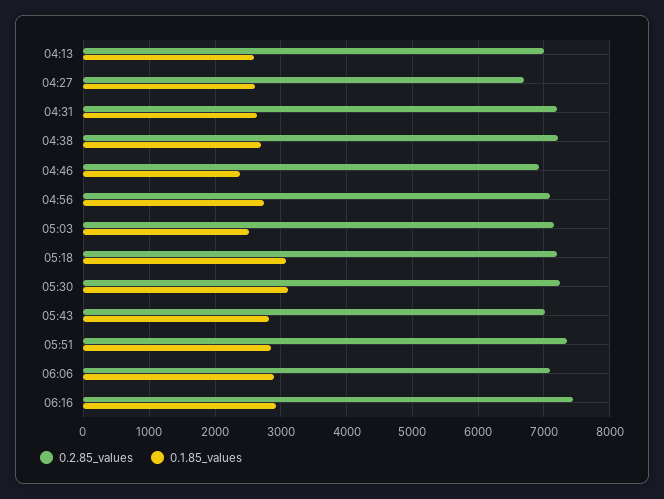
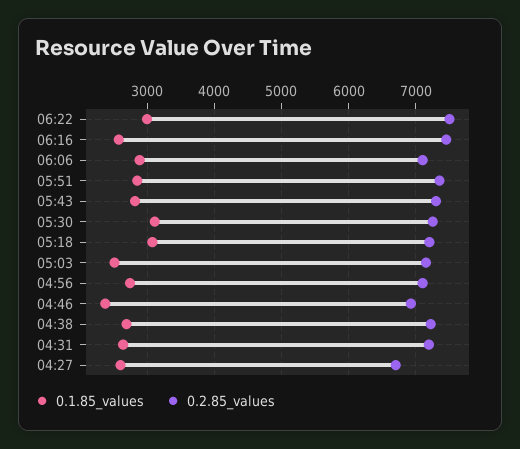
0.2.85_values, 04:13: 7000 -> none
0.1.85_values, 04:13: 2600 -> none
0.2.85_values, 05:43: 7000 -> 7300
0.1.85_values, 06:16: 2900 -> 2600
0.1.85_values, 06:22: none -> 3000
0.2.85_values, 06:22: none -> 7500

